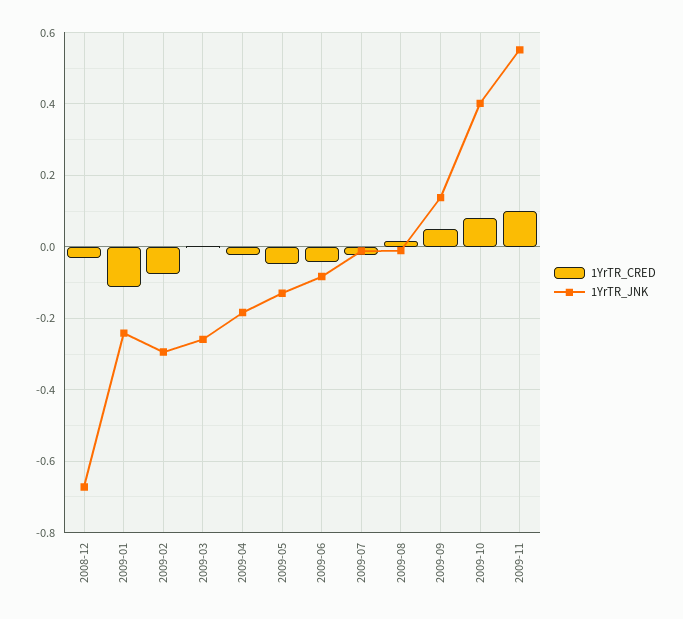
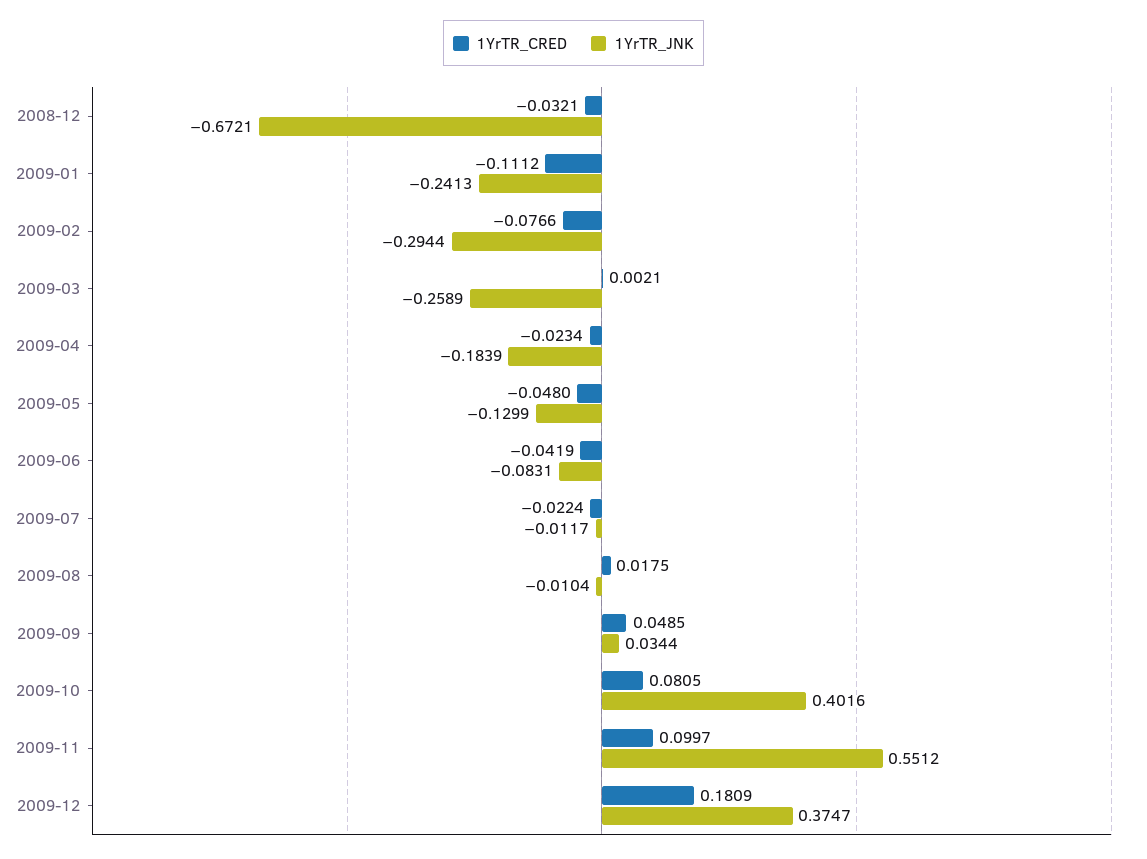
1YrTR_JNK, 2009-09: 0.14 -> 0.0344
1YrTR_CRED, 2009-12: none -> 0.1809
1YrTR_JNK, 2009-12: none -> 0.3747

